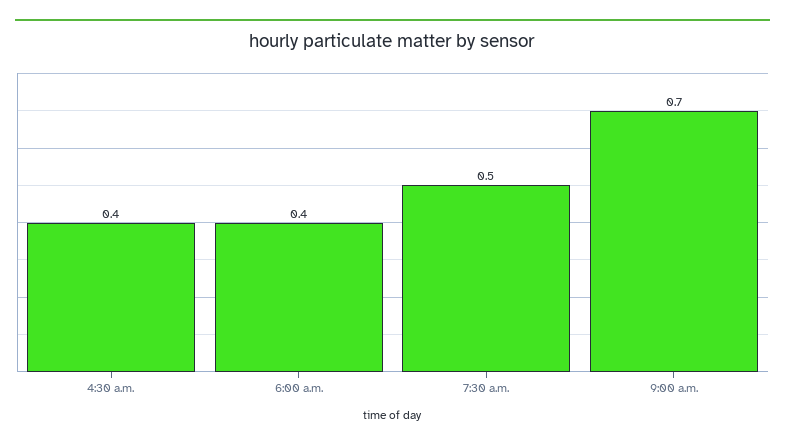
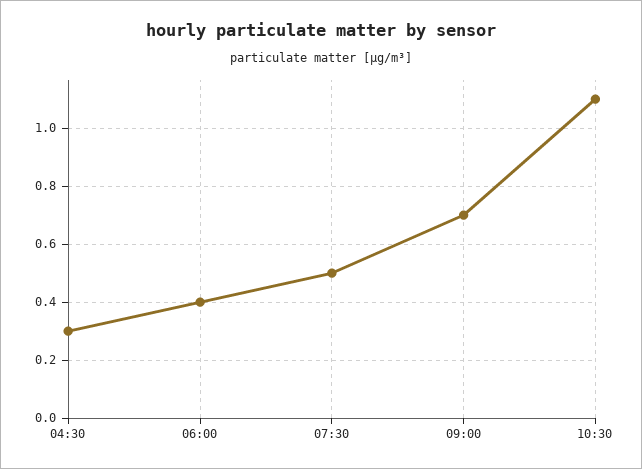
4:30 a.m.: 0.4 -> 0.3
10:30: none -> 1.1

